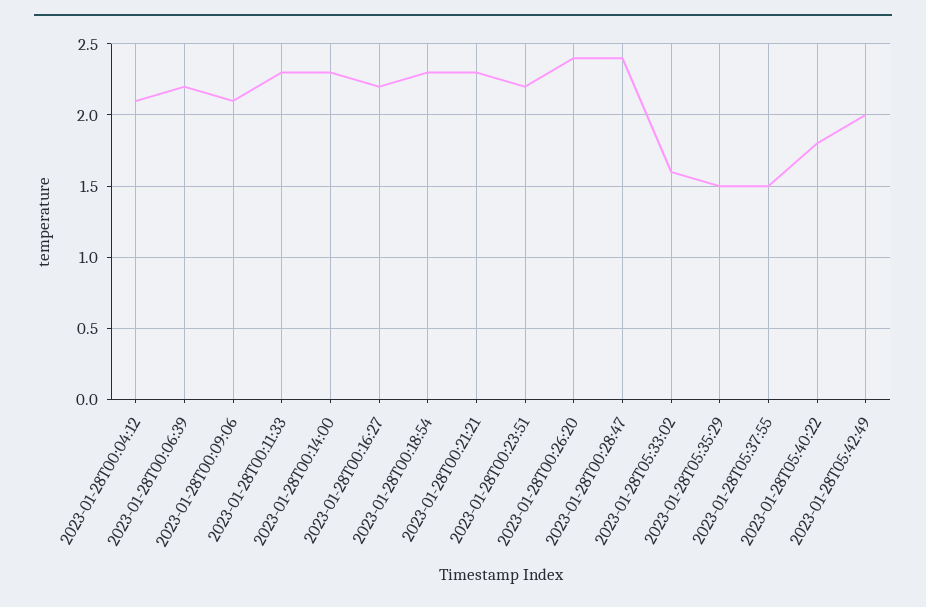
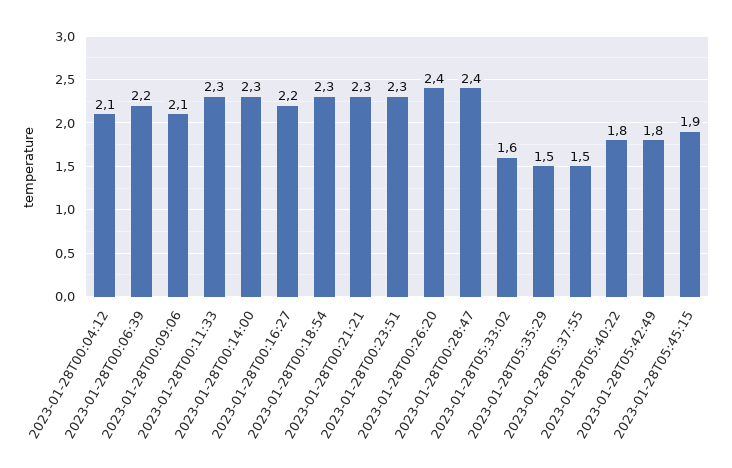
2023-01-28T00:23:51: 2.2 -> 2.3
2023-01-28T05:42:49: 2 -> 1.8
2023-01-28T05:45:15: none -> 1.9

